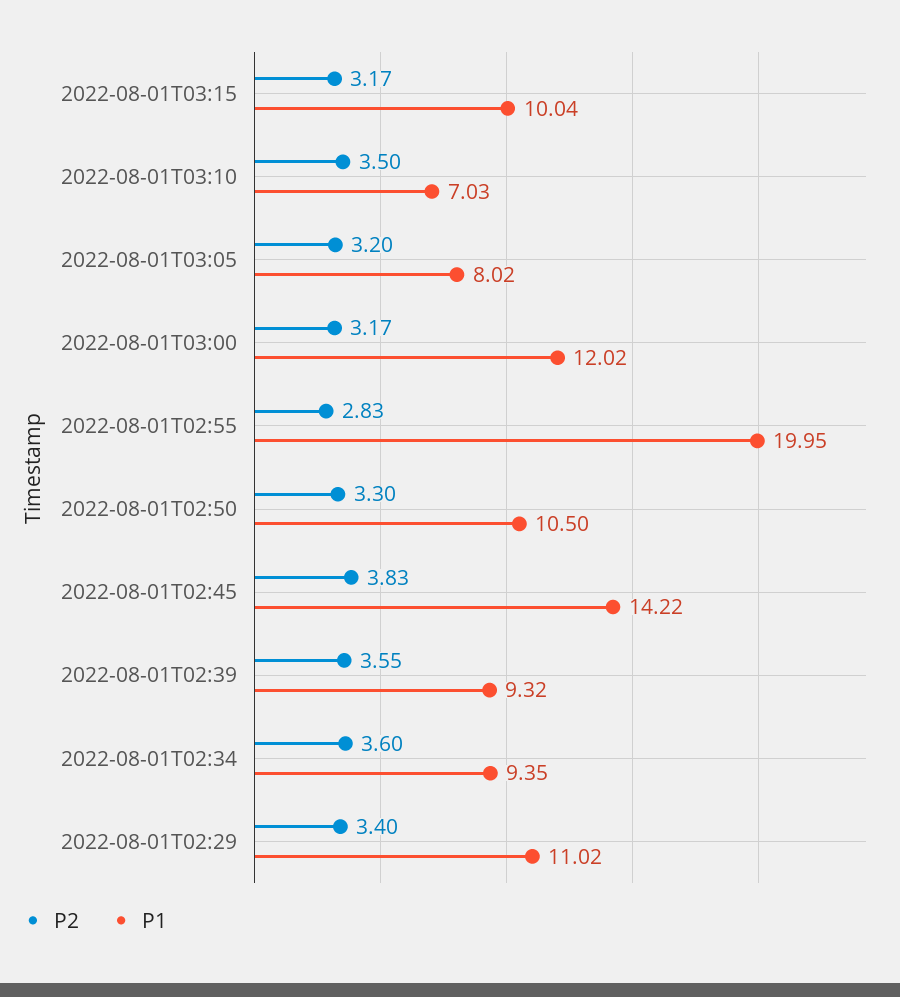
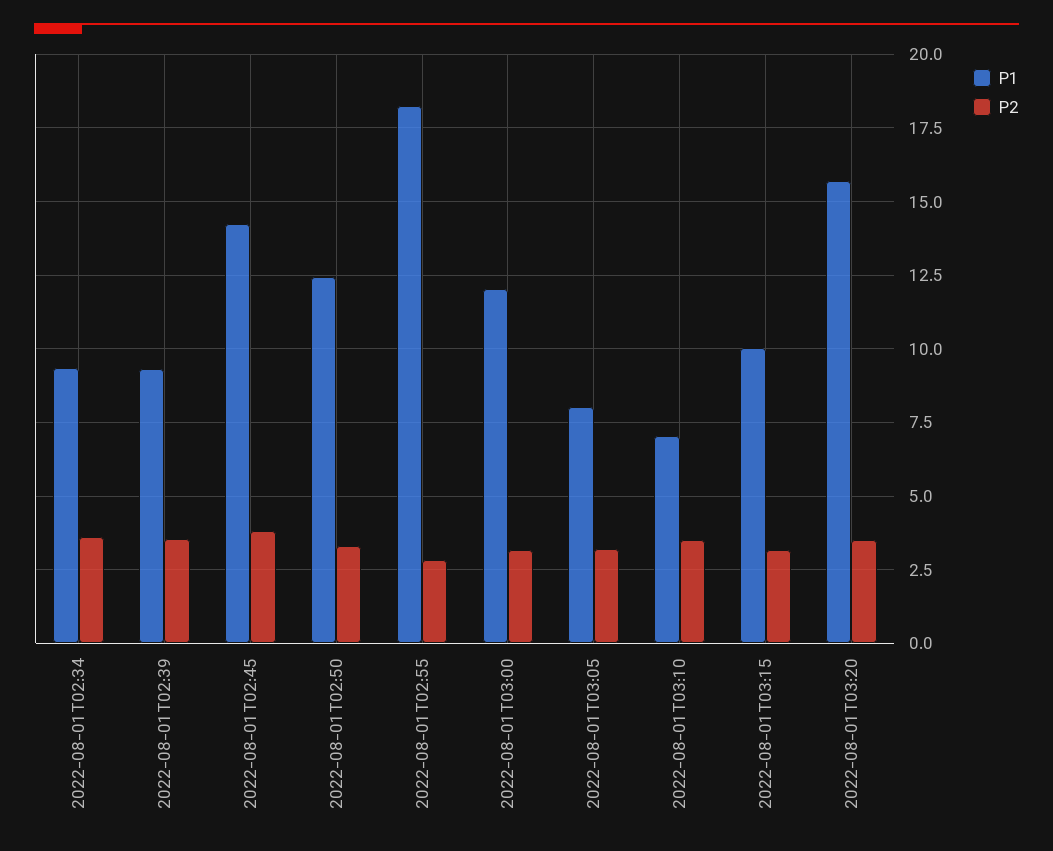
P1, 2022-08-01T02:55: 19.95 -> 18.25
P1, 2022-08-01T02:50: 10.5 -> 12.5
P2, 2022-08-01T02:29: 3.4 -> none
P1, 2022-08-01T02:29: 11.02 -> none
P1, 2022-08-01T03:20: none -> 15.75
P2, 2022-08-01T03:20: none -> 3.5

